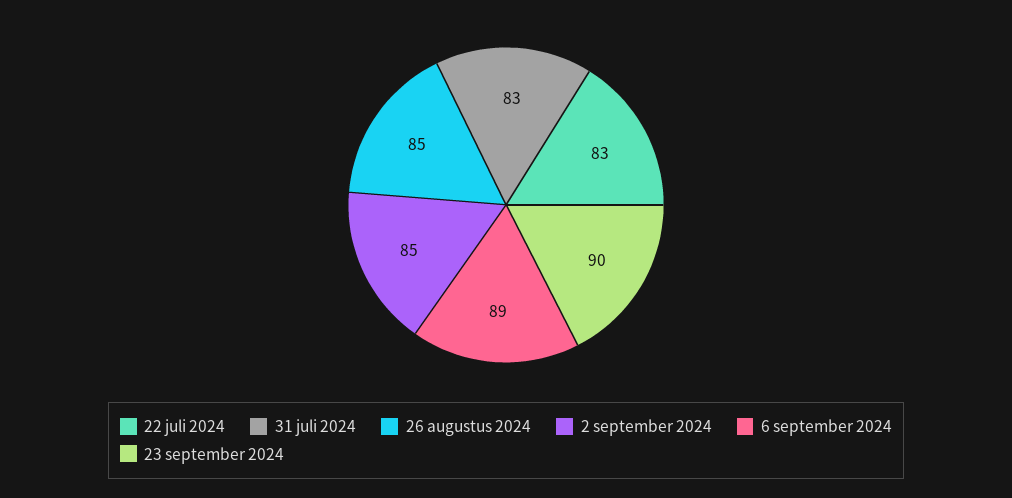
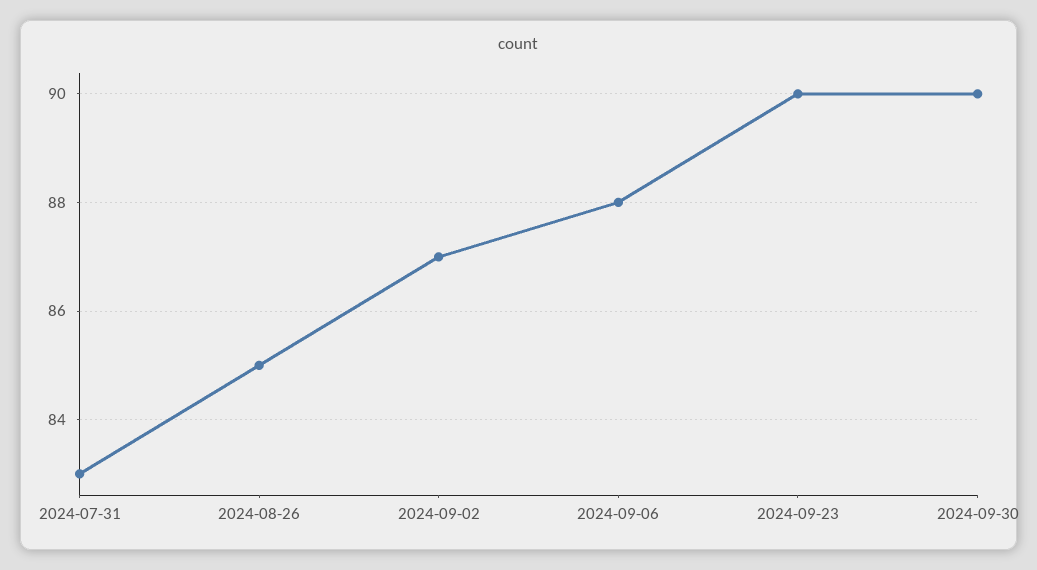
22 juli 2024: 83 -> none
2 september 2024: 85 -> 87
6 september 2024: 89 -> 88
2024-09-30: none -> 90

